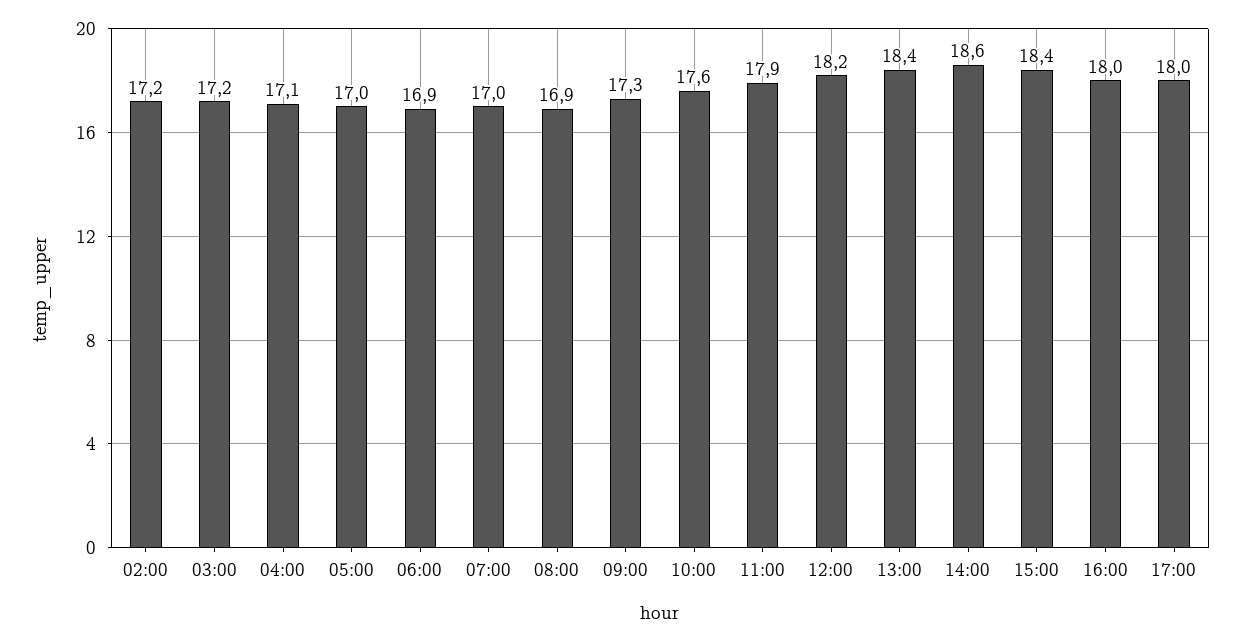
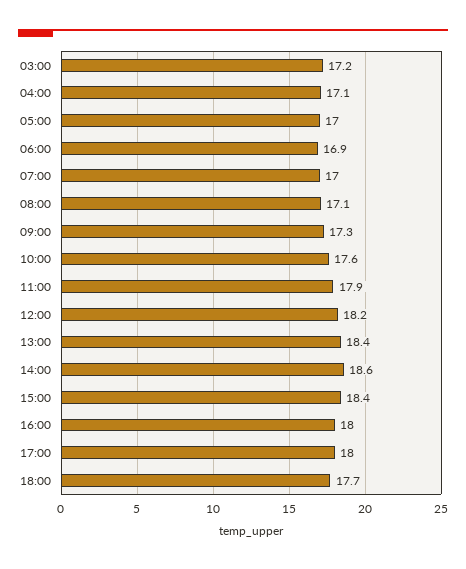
02:00: 17.2 -> none
08:00: 16.9 -> 17.1
18:00: none -> 17.7

